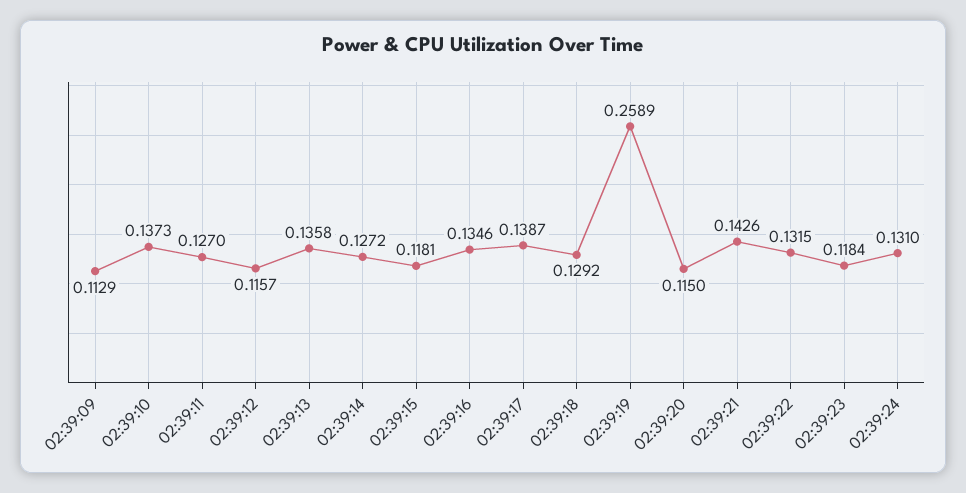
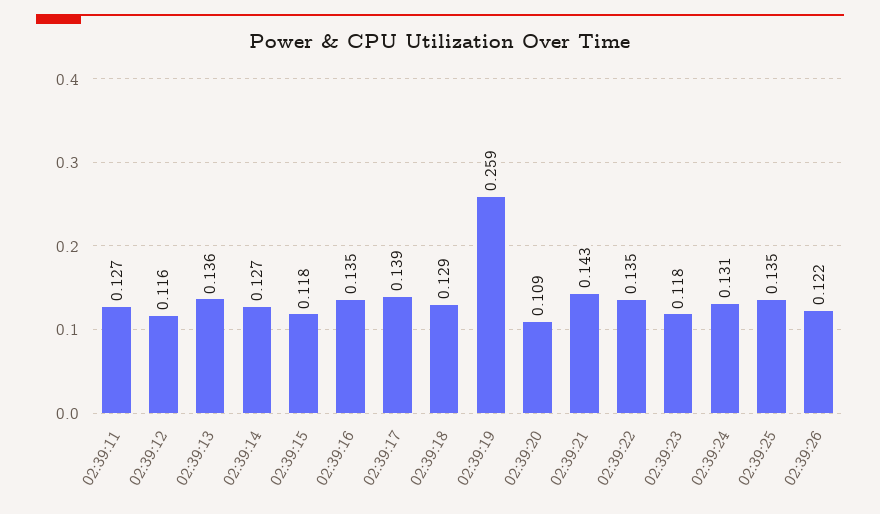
02:39:09: 0.1129 -> none
02:39:10: 0.1373 -> none
02:39:20: 0.115 -> 0.109
02:39:22: 0.1315 -> 0.135
02:39:25: none -> 0.135
02:39:26: none -> 0.122

